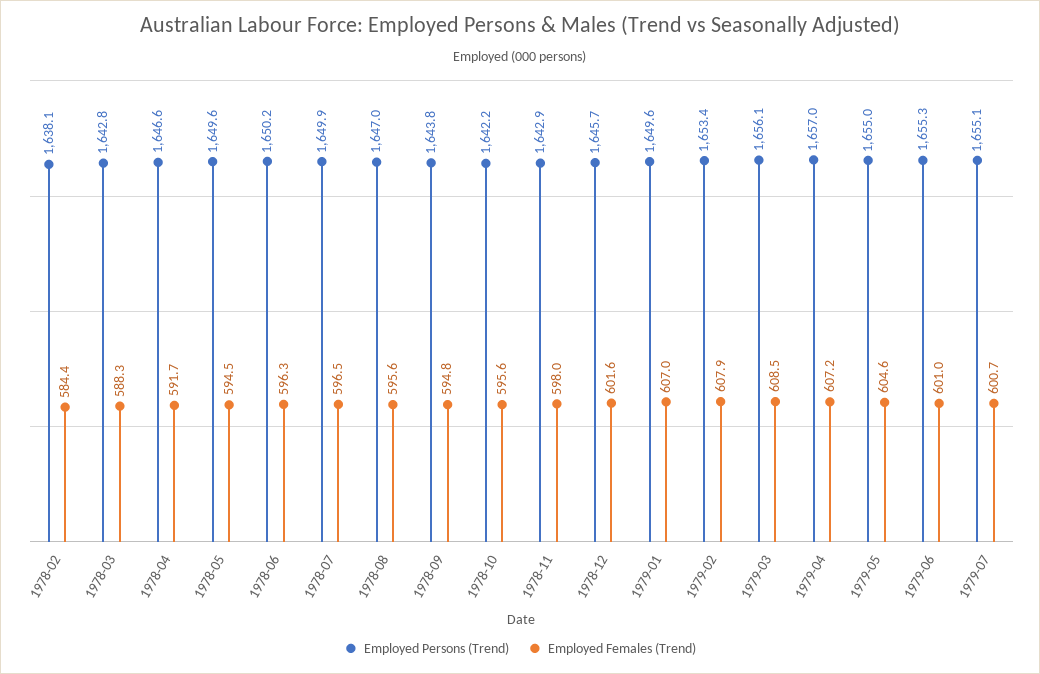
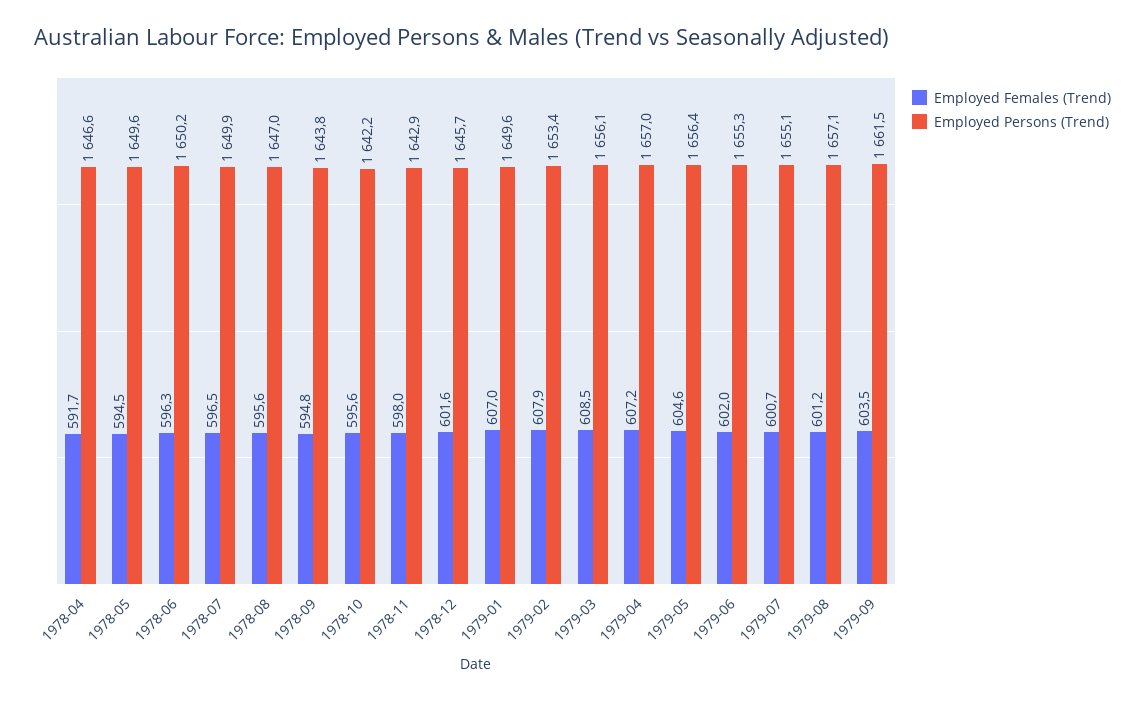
Employed Persons (Trend), 1978-02: 1638.1 -> none
Employed Females (Trend), 1978-02: 584.4 -> none
Employed Persons (Trend), 1978-03: 1642.8 -> none
Employed Females (Trend), 1978-03: 588.3 -> none
Employed Persons (Trend), 1979-05: 1655 -> 1656.4
Employed Females (Trend), 1979-06: 601 -> 602
Employed Females (Trend), 1979-08: none -> 601.2
Employed Persons (Trend), 1979-08: none -> 1657.1
Employed Females (Trend), 1979-09: none -> 603.5
Employed Persons (Trend), 1979-09: none -> 1661.5

